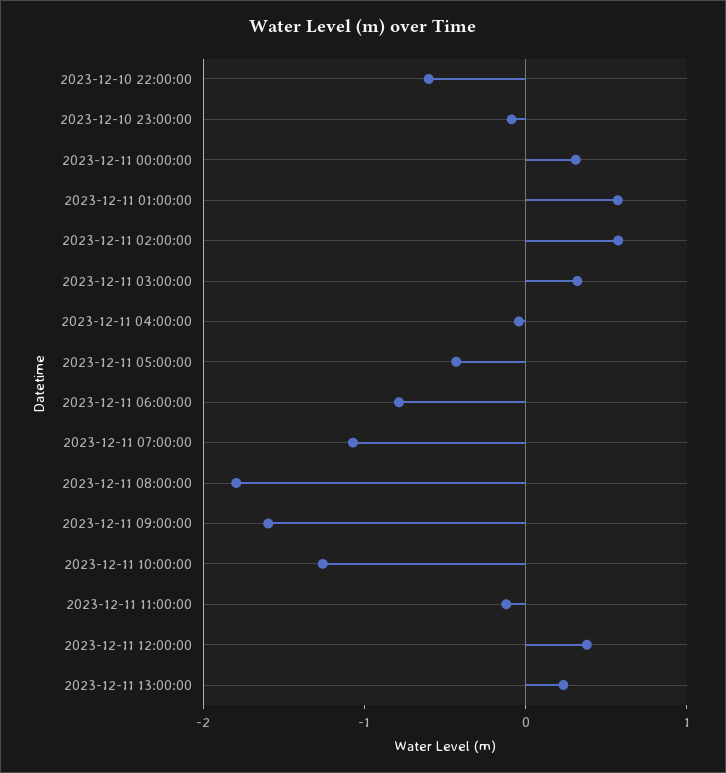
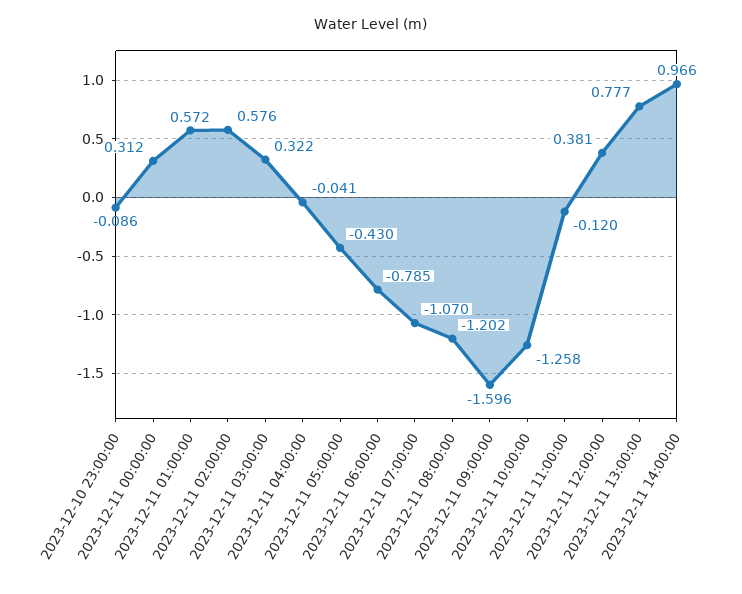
2023-12-10 22:00:00: -0.6 -> none
2023-12-11 08:00:00: -1.8 -> -1.202
2023-12-11 13:00:00: 0.2 -> 0.777
2023-12-11 14:00:00: none -> 0.966

